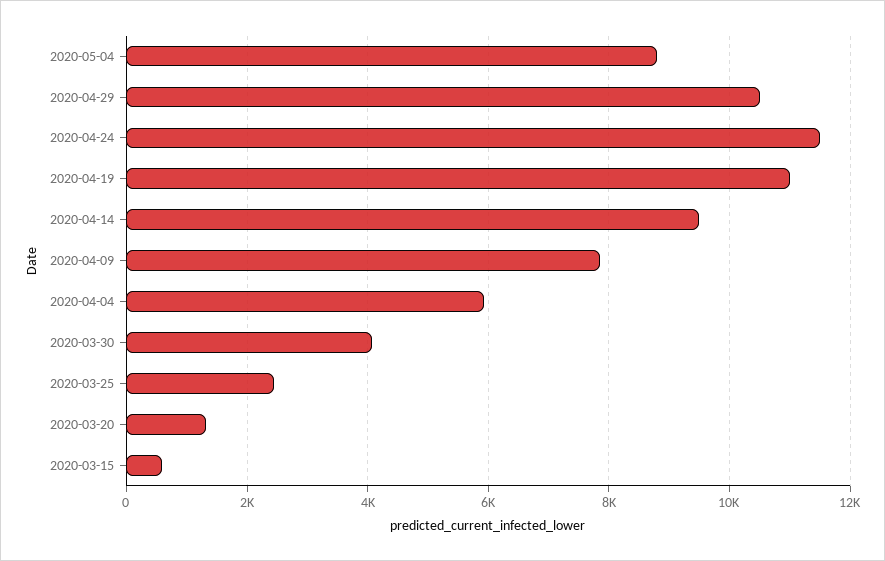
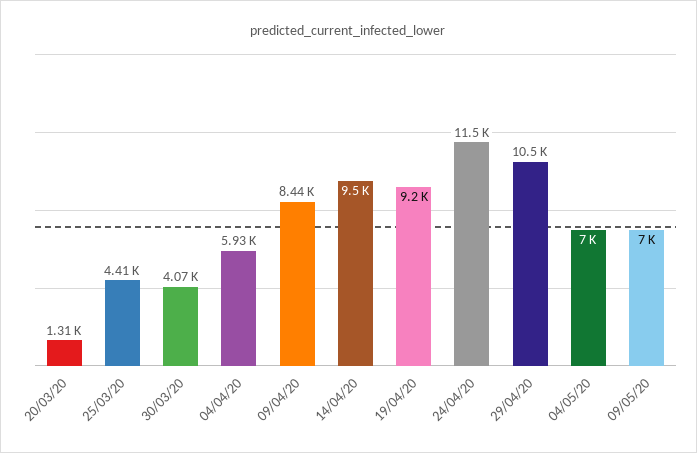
2020-05-04: 8800 -> 7000
2020-04-19: 11000 -> 9200
2020-04-09: 7800 -> 8440
2020-03-25: 2400 -> 4410
2020-03-15: 600 -> none
09/05/20: none -> 7000

